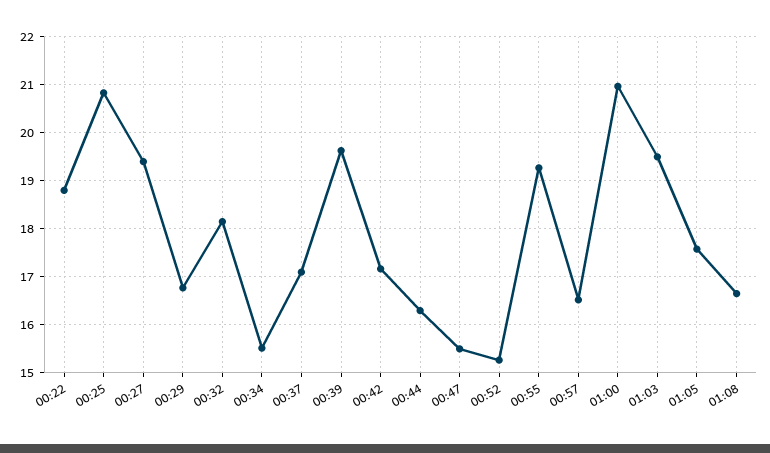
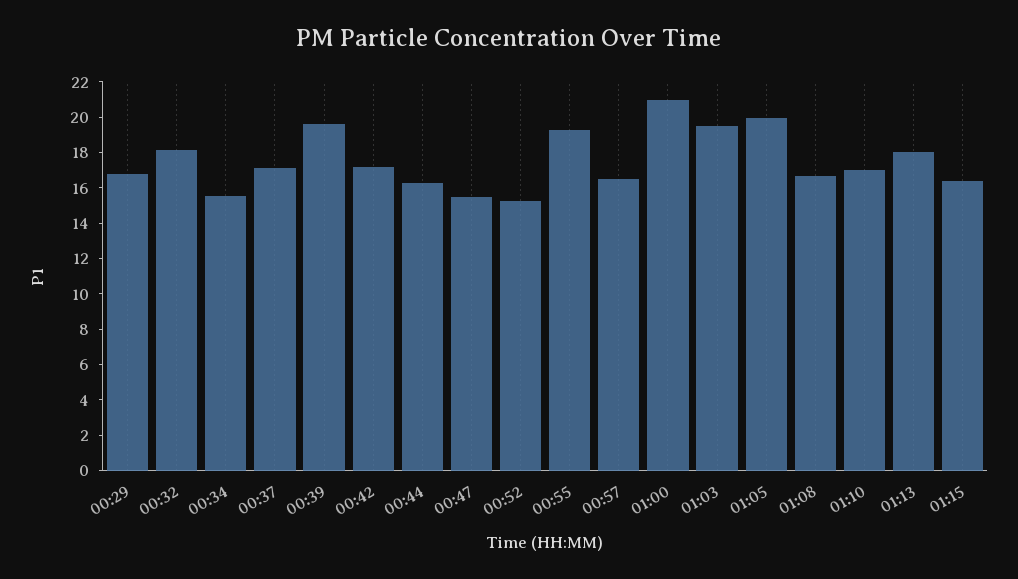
00:22: 18.8 -> none
00:25: 20.8 -> none
00:27: 19.4 -> none
01:05: 17.6 -> 20
01:10: none -> 17
01:13: none -> 18
01:15: none -> 16.5

